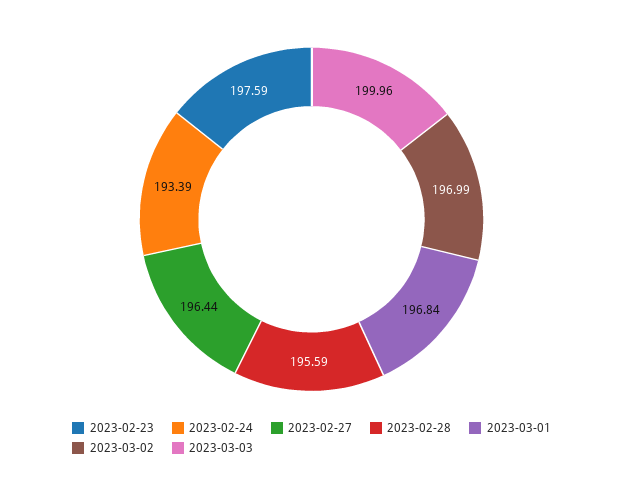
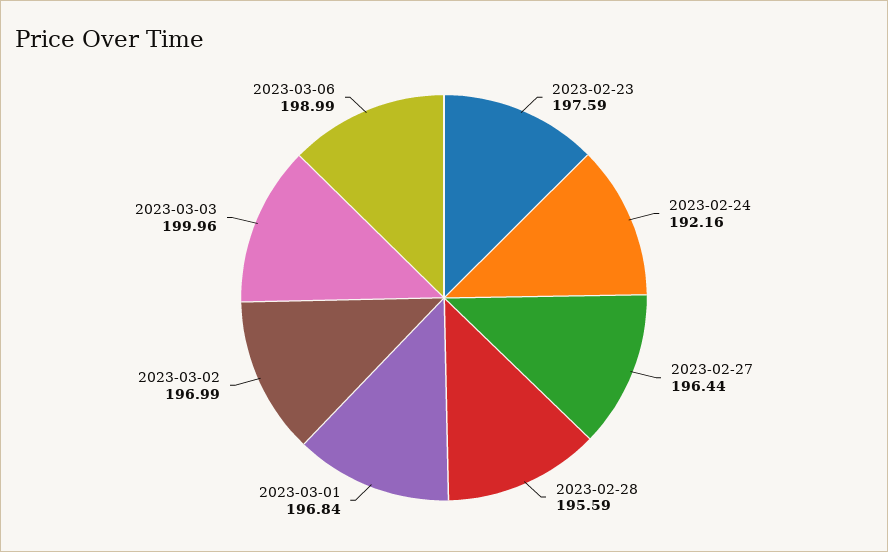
2023-02-24: 193.39 -> 192.16
2023-03-06: none -> 198.99

